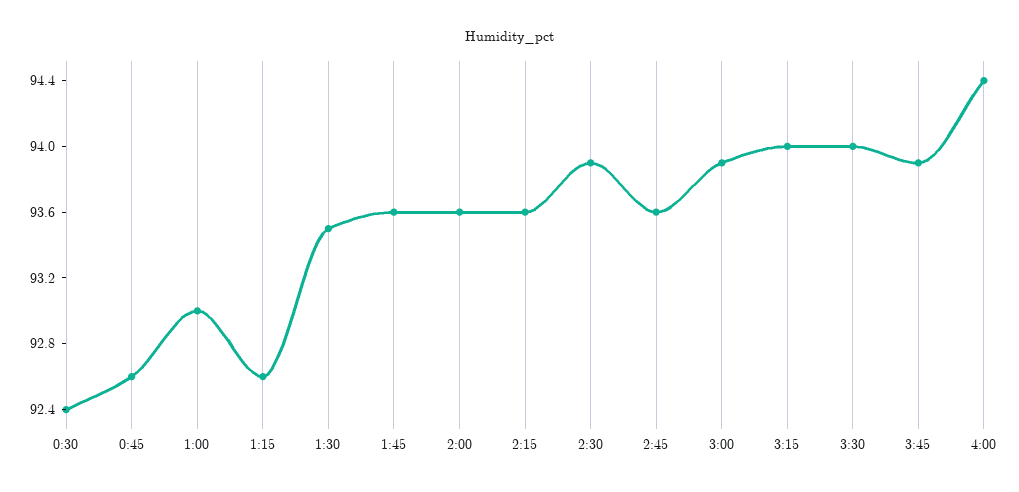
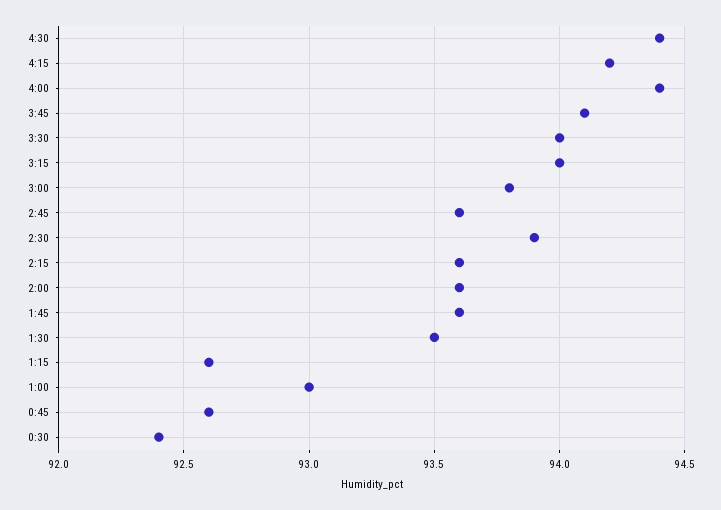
3:00: 93.9 -> 93.8
3:45: 93.9 -> 94.1
4:30: none -> 94.4
4:15: none -> 94.2

